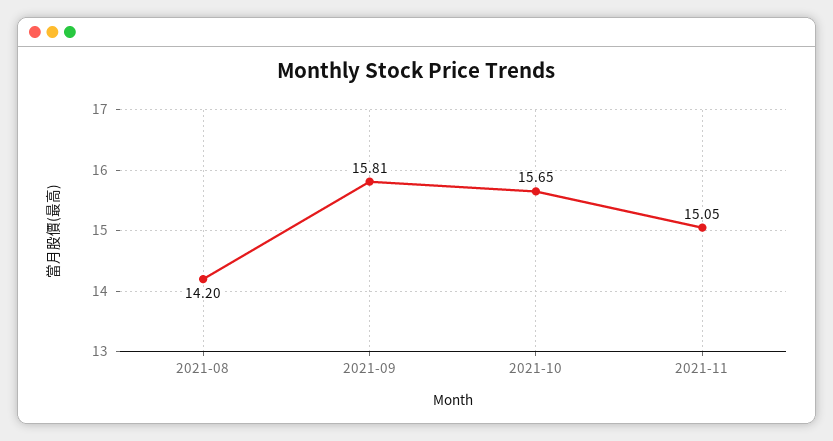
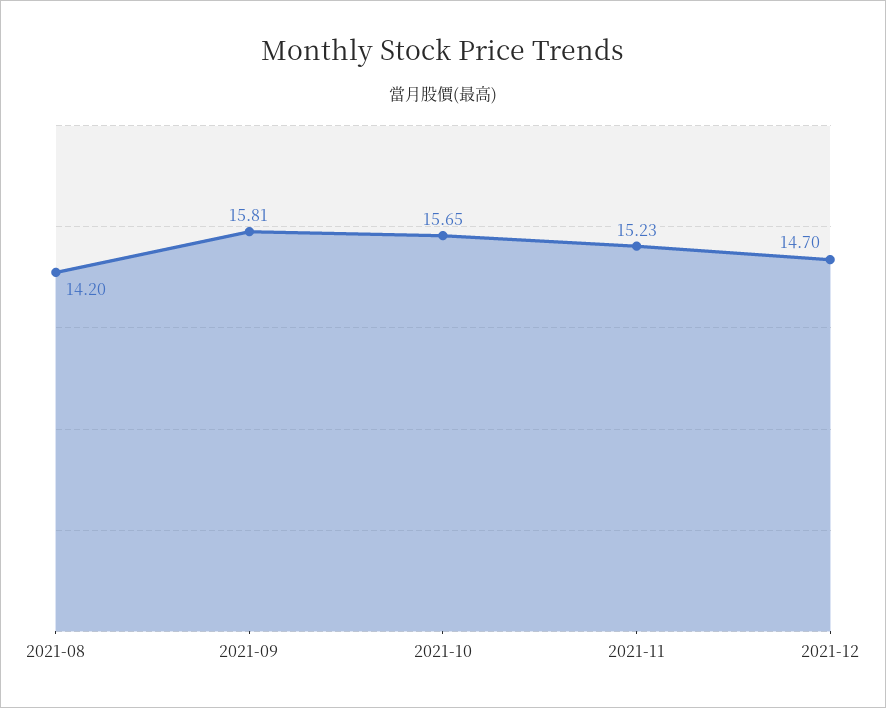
2021-11: 15.05 -> 15.23
2021-12: none -> 14.7

